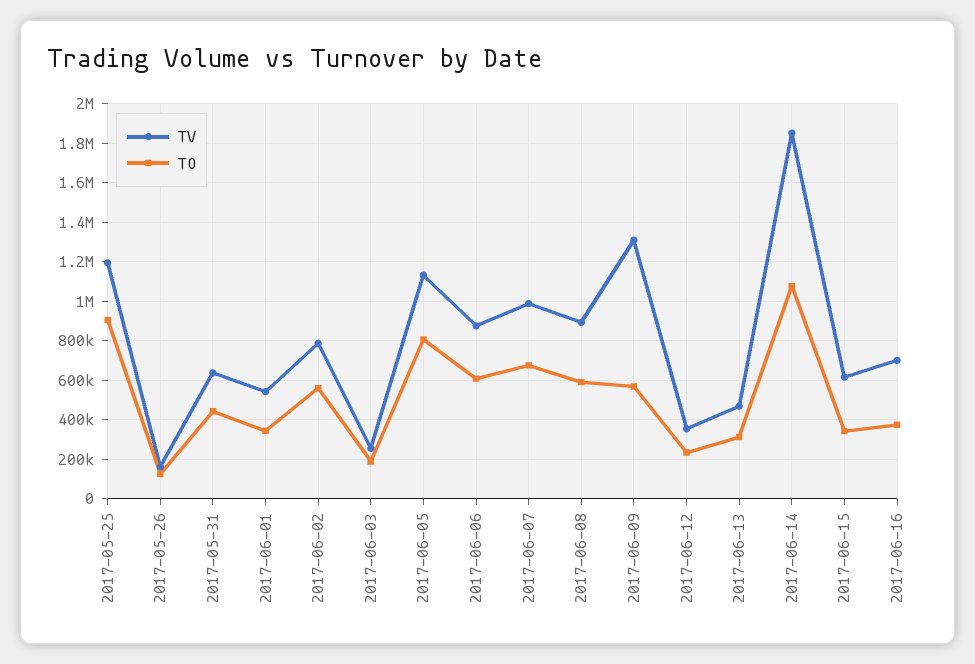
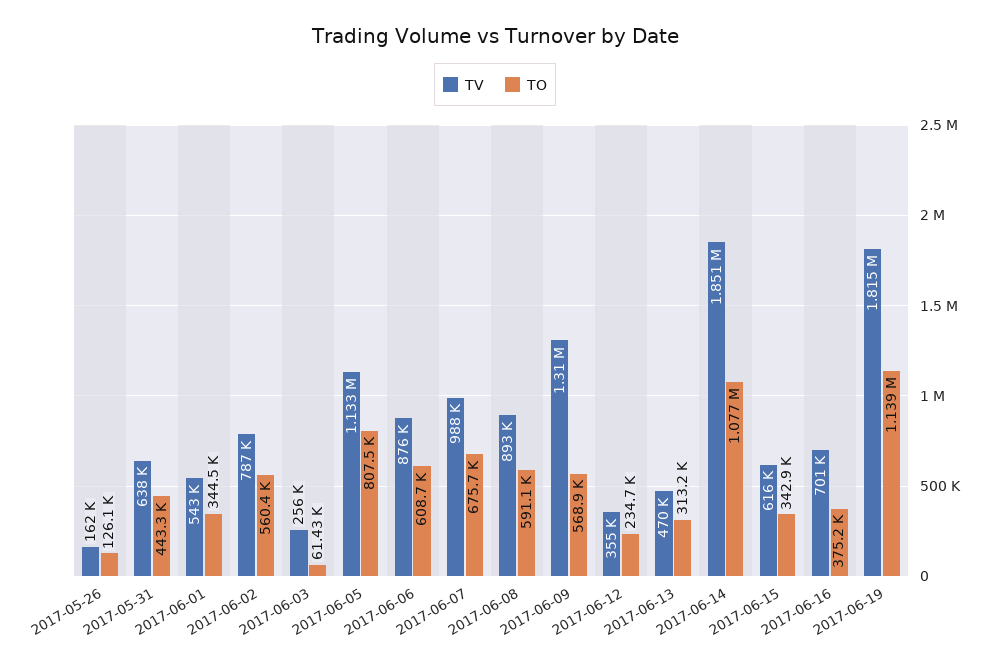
TV, 2017-05-25: 1200000 -> none
TO, 2017-05-25: 900000 -> none
TO, 2017-06-03: 200000 -> 61430
TV, 2017-06-19: none -> 1815000
TO, 2017-06-19: none -> 1139000

